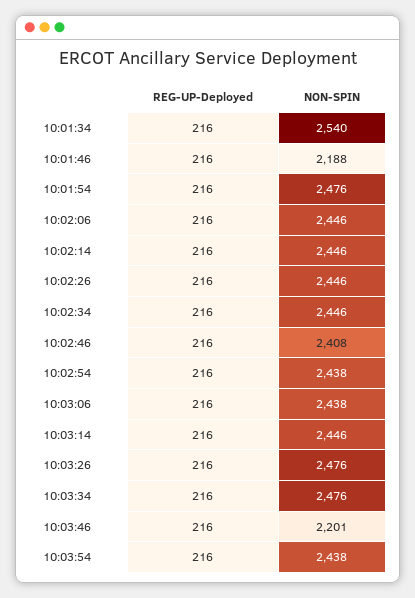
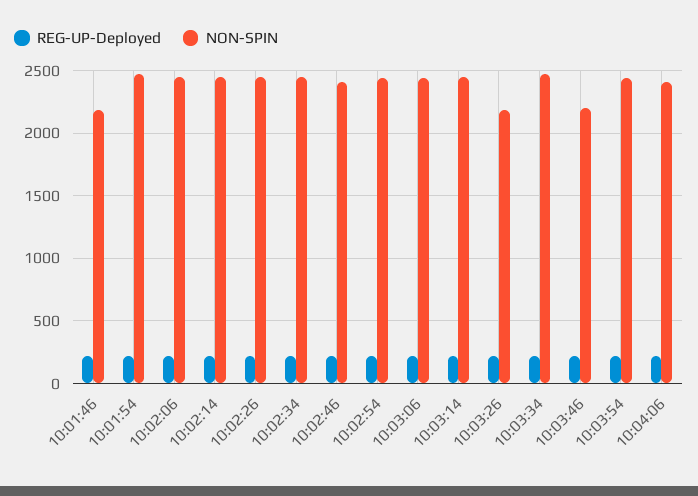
REG-UP-Deployed, 10:01:34: 216 -> none
NON-SPIN, 10:01:34: 2540 -> none
NON-SPIN, 10:03:26: 2476 -> 2200
REG-UP-Deployed, 10:04:06: none -> 200
NON-SPIN, 10:04:06: none -> 2400

